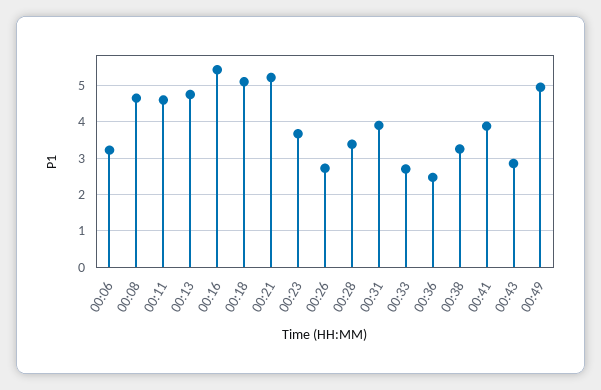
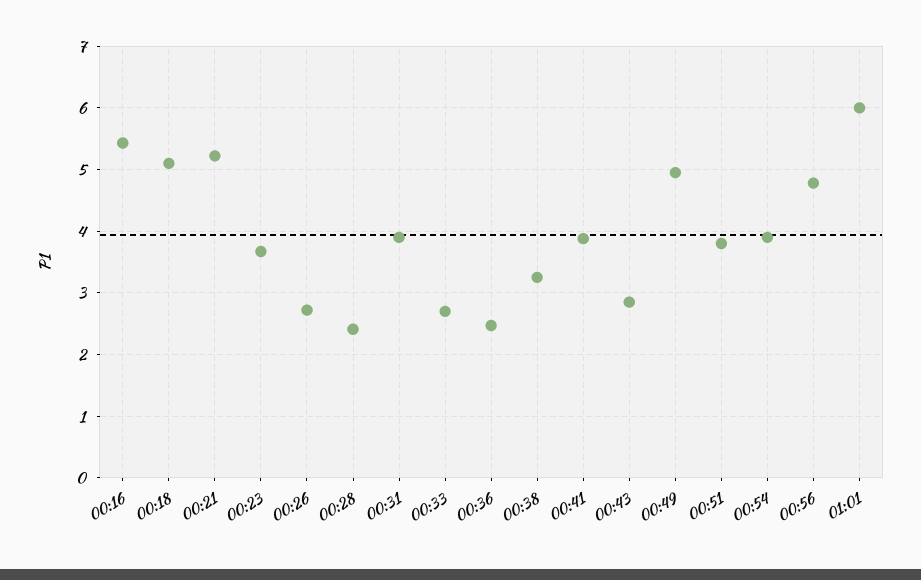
00:06: 3.2 -> none
00:08: 4.6 -> none
00:11: 4.6 -> none
00:13: 4.8 -> none
00:28: 3.4 -> 2.4
00:51: none -> 3.8
00:54: none -> 3.9
00:56: none -> 4.8
01:01: none -> 6

